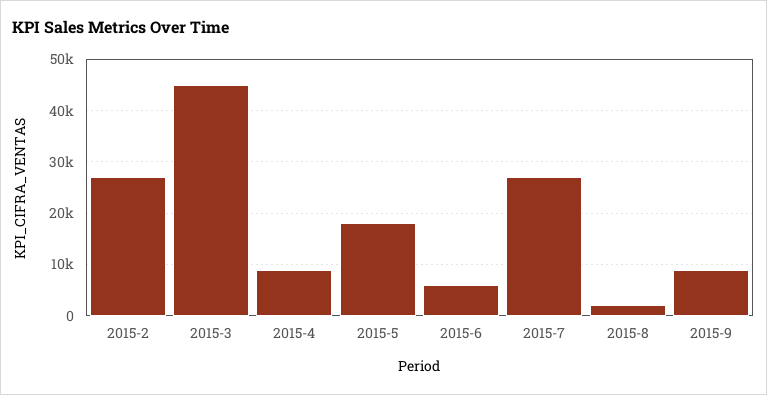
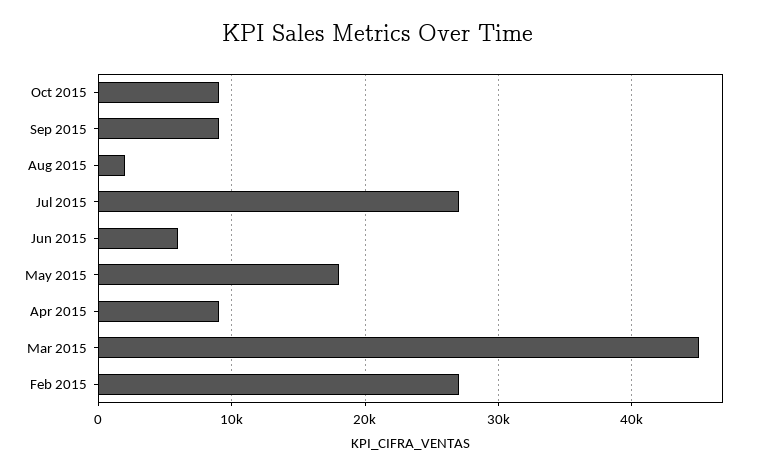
Oct 2015: none -> 9000

